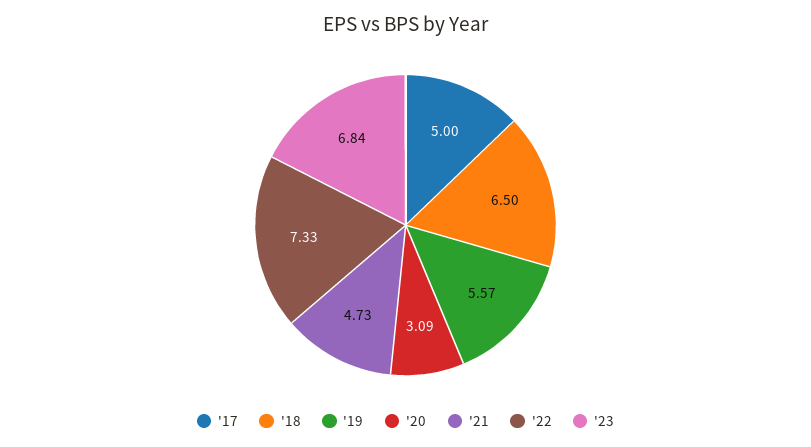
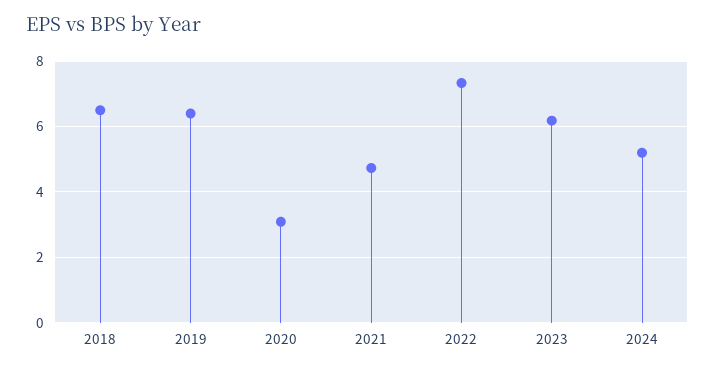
'17: 5 -> none
'19: 5.57 -> 6.4
'23: 6.84 -> 6.2
2024: none -> 5.2

